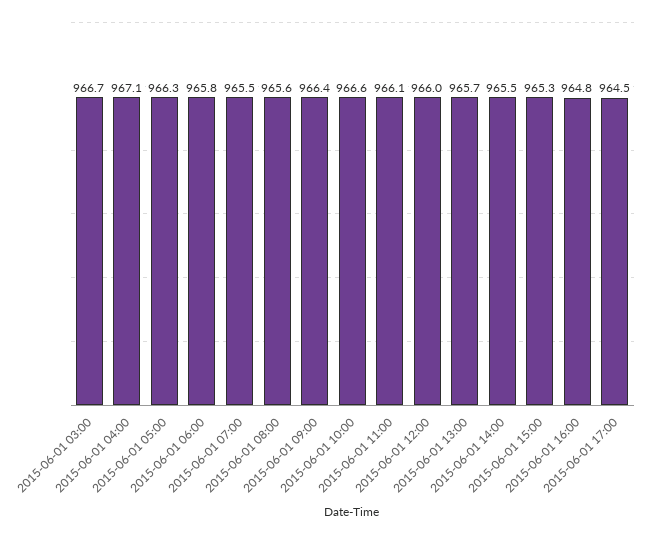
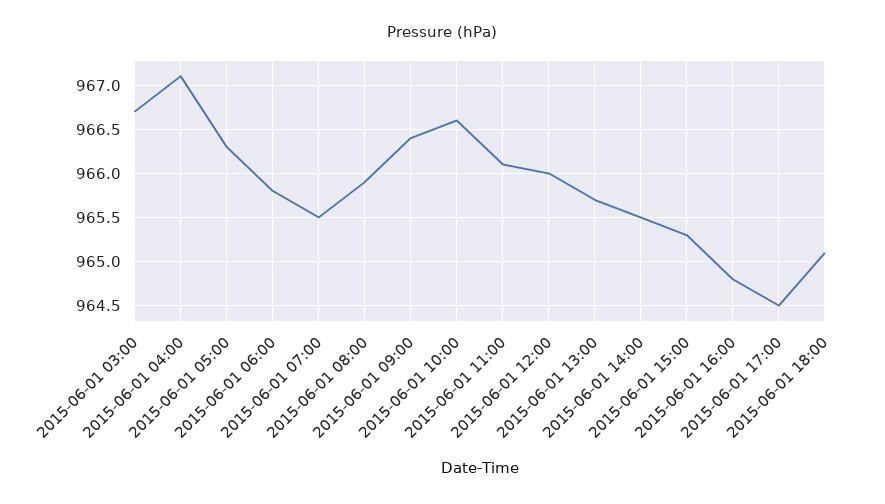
2015-06-01 08:00: 965.6 -> 965.9
2015-06-01 18:00: none -> 965.1

